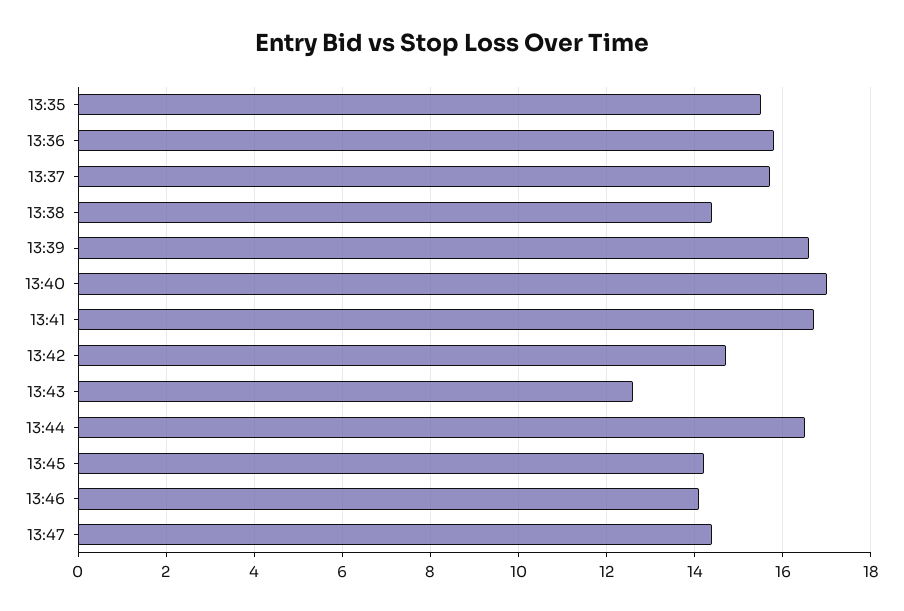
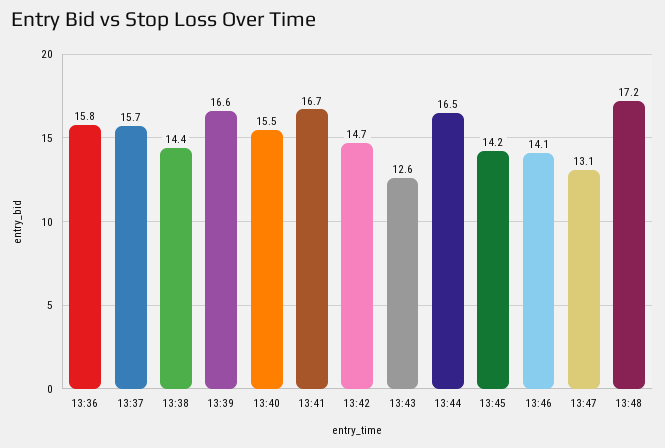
13:35: 15.5 -> none
13:40: 17 -> 15.5
13:47: 14.5 -> 13.1
13:48: none -> 17.2

